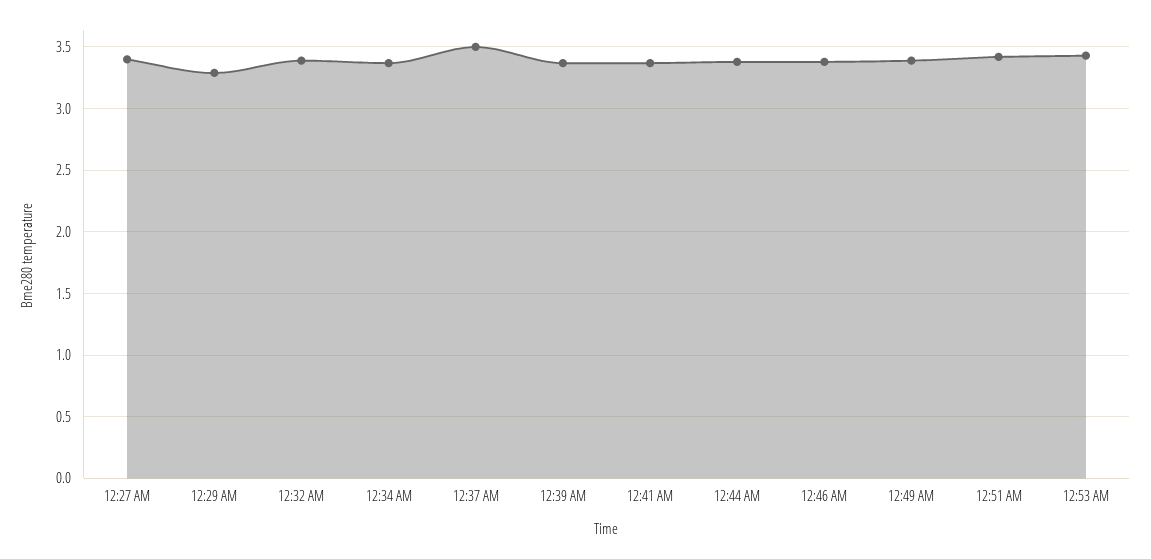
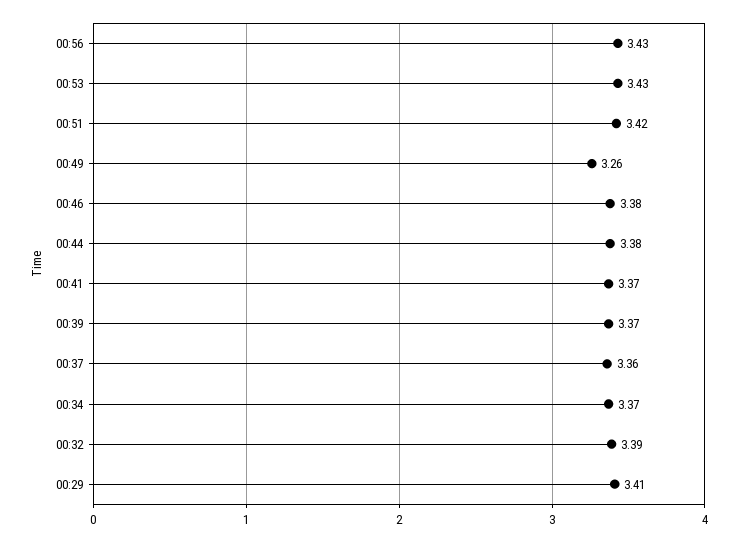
12:27 AM: 3.4 -> none
12:29 AM: 3.3 -> 3.41
12:37 AM: 3.5 -> 3.36
12:49 AM: 3.4 -> 3.26
00:56: none -> 3.43

